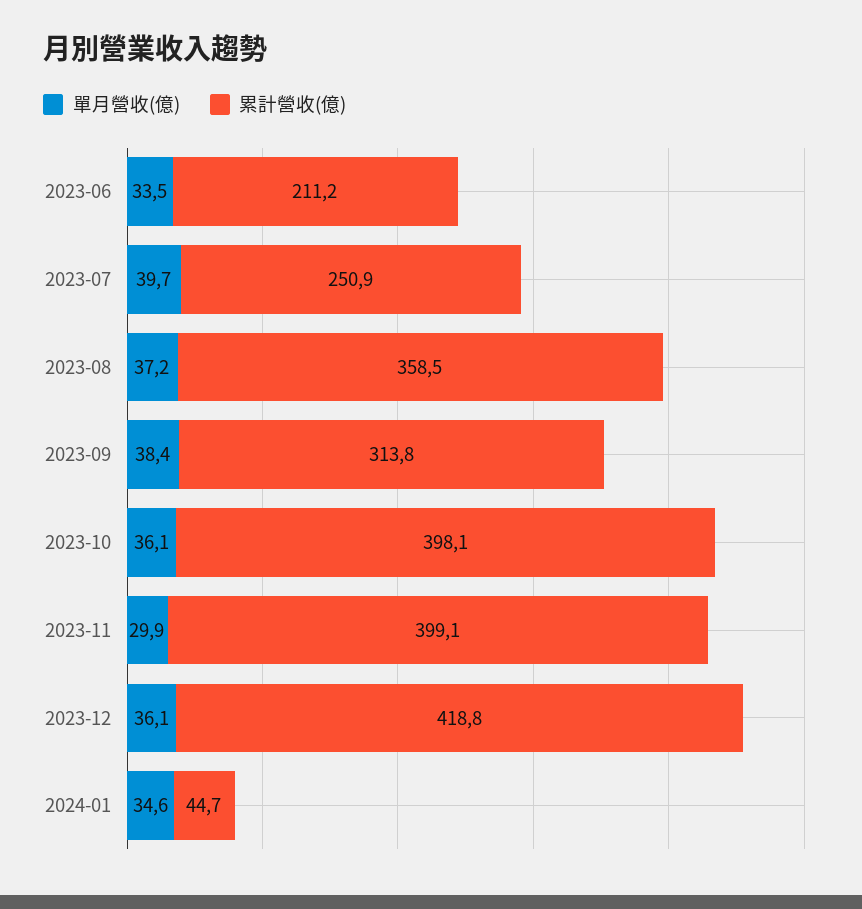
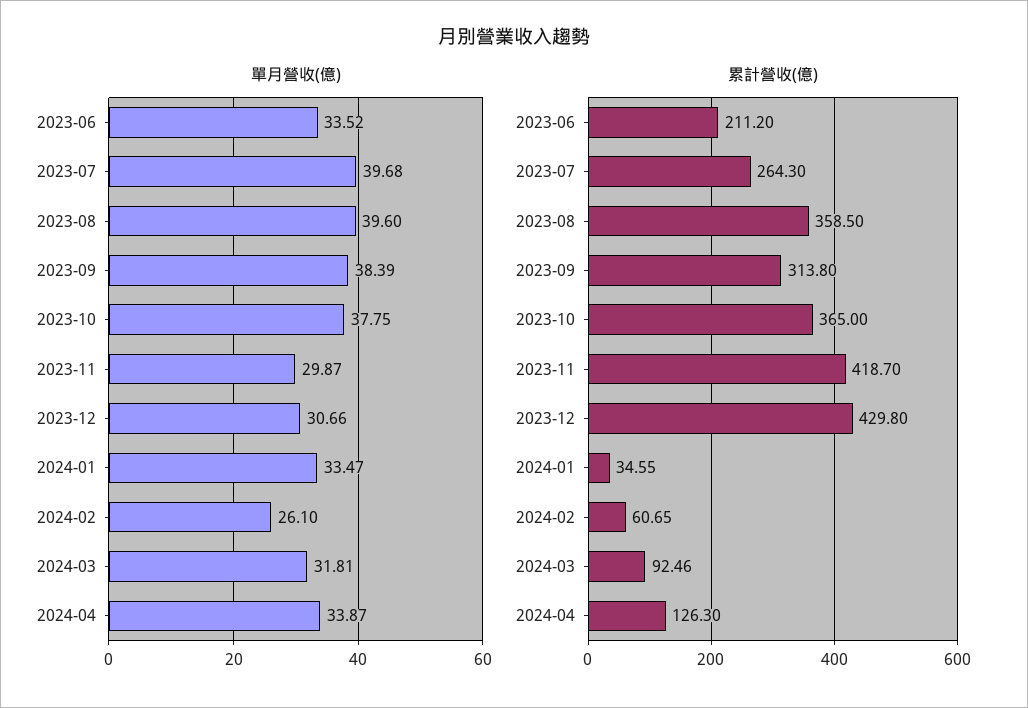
累計營收(億), 2023-07: 250.9 -> 264.3
單月營收(億), 2023-08: 37.2 -> 39.6
單月營收(億), 2023-10: 36.1 -> 37.75
累計營收(億), 2023-10: 398.1 -> 365
累計營收(億), 2023-11: 399.1 -> 418.7
單月營收(億), 2023-12: 36.1 -> 30.66
累計營收(億), 2023-12: 418.8 -> 429.8
單月營收(億), 2024-01: 34.6 -> 33.47
累計營收(億), 2024-01: 44.7 -> 34.55
單月營收(億), 2024-02: none -> 26.1
單月營收(億), 2024-03: none -> 31.81
單月營收(億), 2024-04: none -> 33.87
累計營收(億), 2024-02: none -> 60.65
累計營收(億), 2024-03: none -> 92.46
累計營收(億), 2024-04: none -> 126.3

